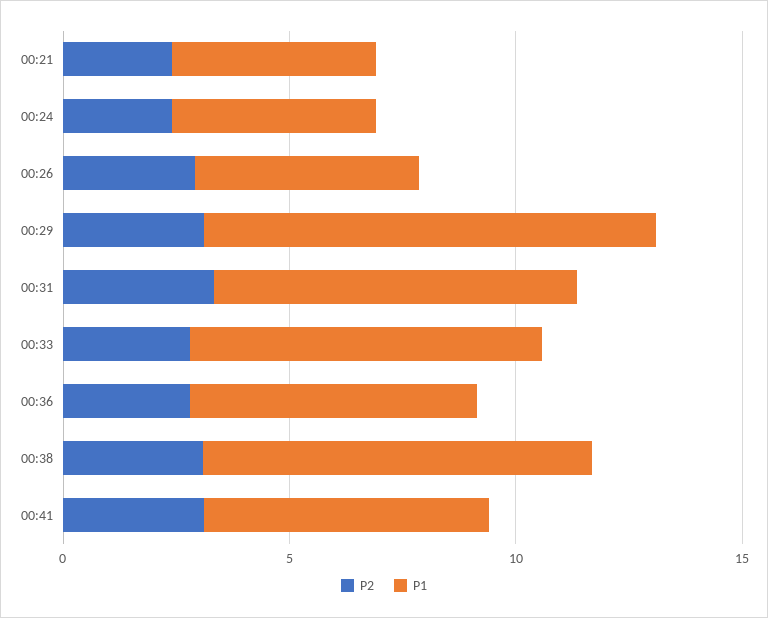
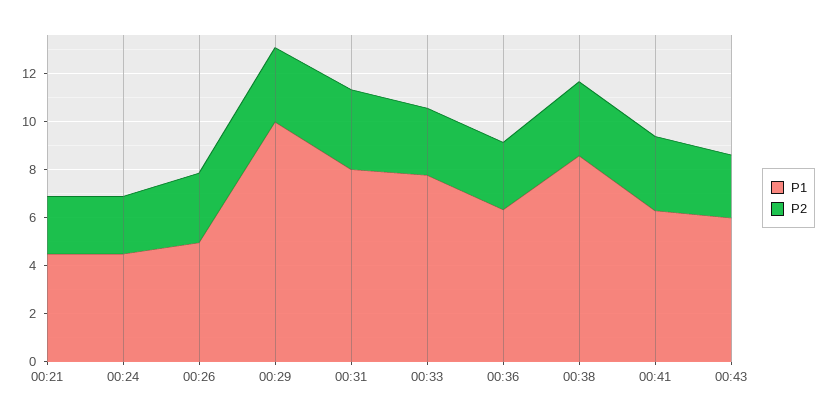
P1, 00:43: none -> 6
P2, 00:43: none -> 2.5

